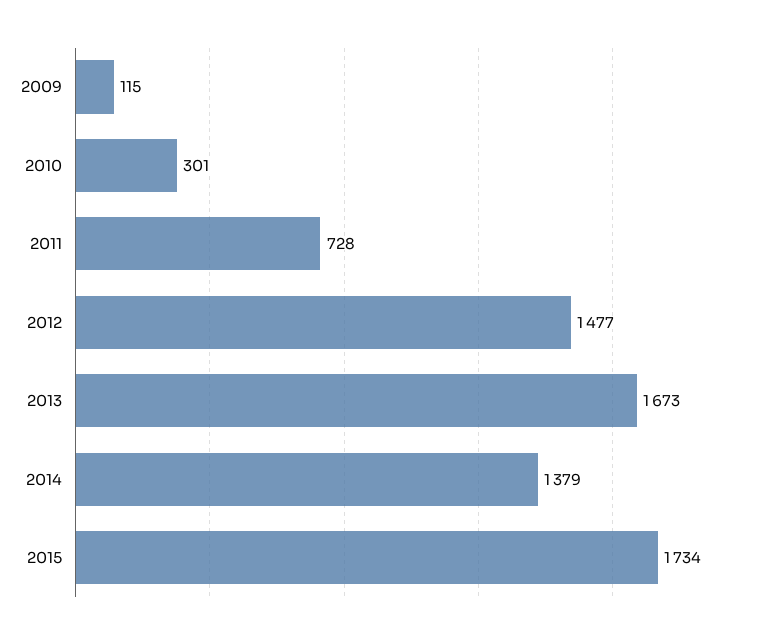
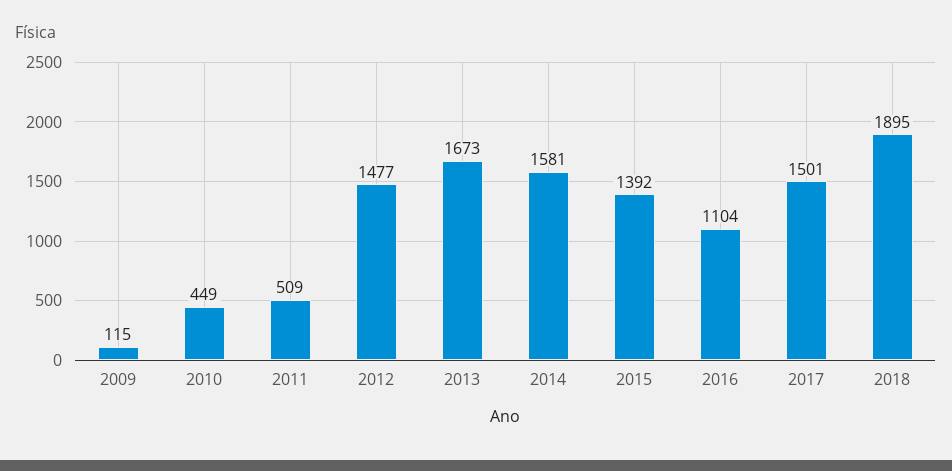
2010: 301 -> 449
2011: 728 -> 509
2014: 1379 -> 1581
2015: 1734 -> 1392
2016: none -> 1104
2017: none -> 1501
2018: none -> 1895

